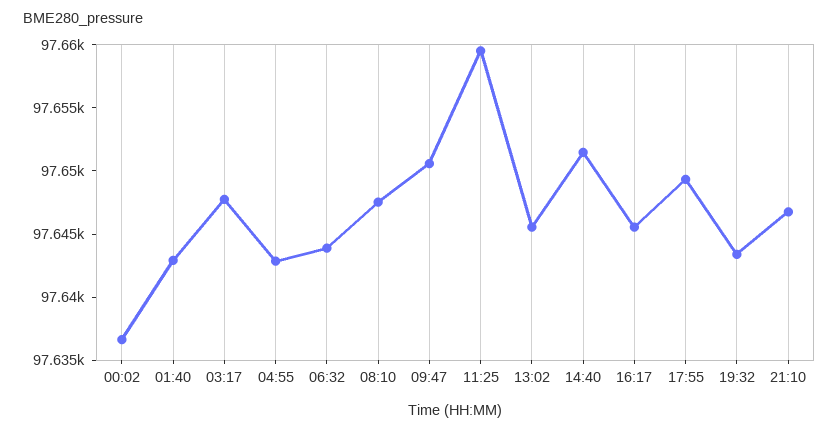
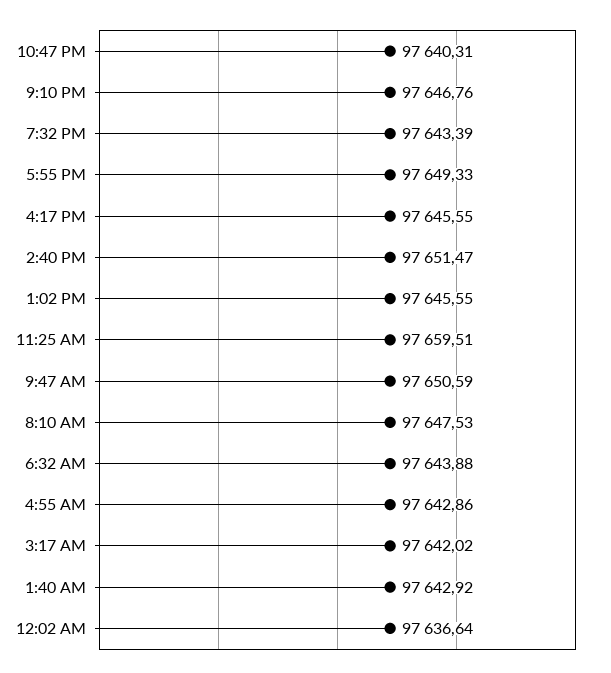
03:17: 97648 -> 97642.02
10:47 PM: none -> 97640.31

